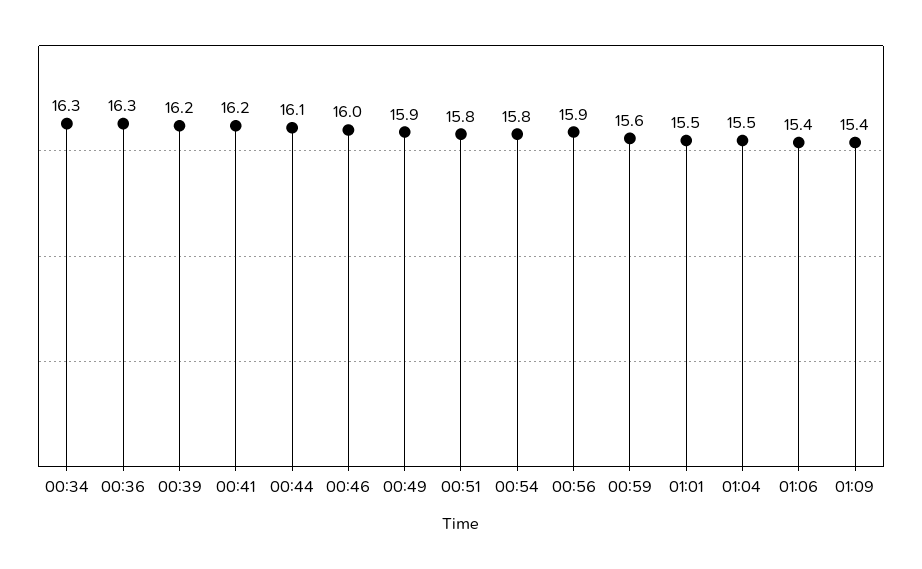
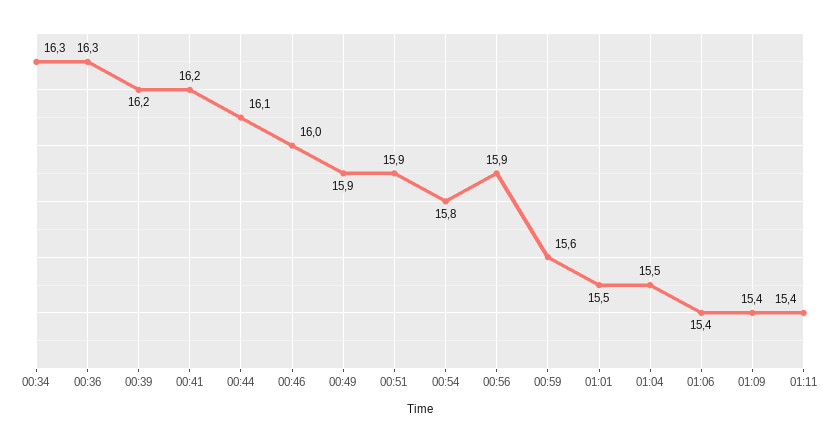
00:51: 15.8 -> 15.9
01:11: none -> 15.4

